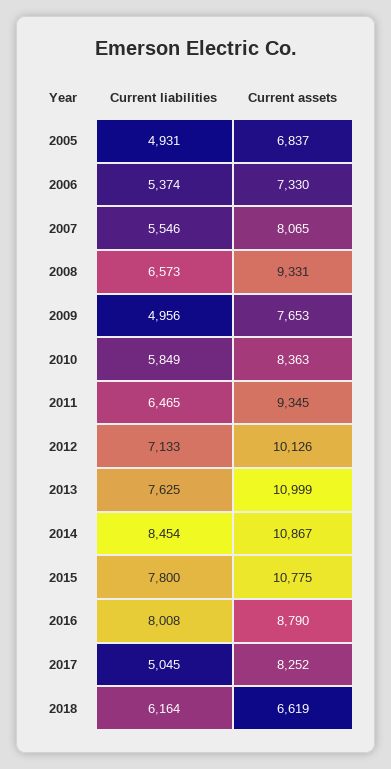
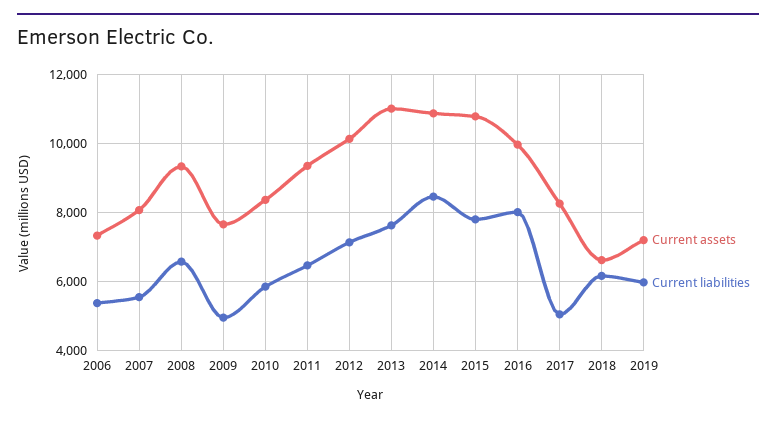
Current liabilities, 2005: 4931 -> none
Current assets, 2005: 6837 -> none
Current assets, 2016: 8790 -> 10000
Current assets, 2019: none -> 7200
Current liabilities, 2019: none -> 6000

